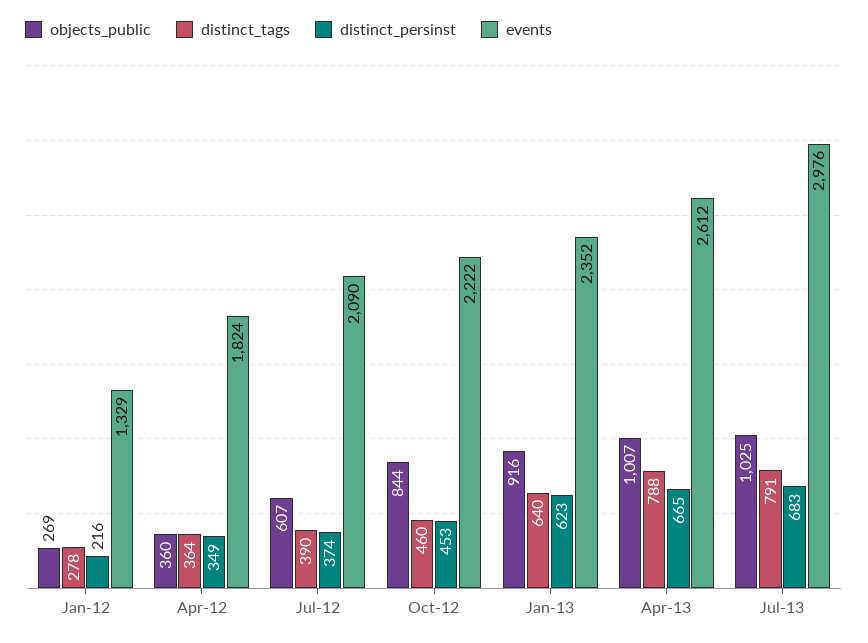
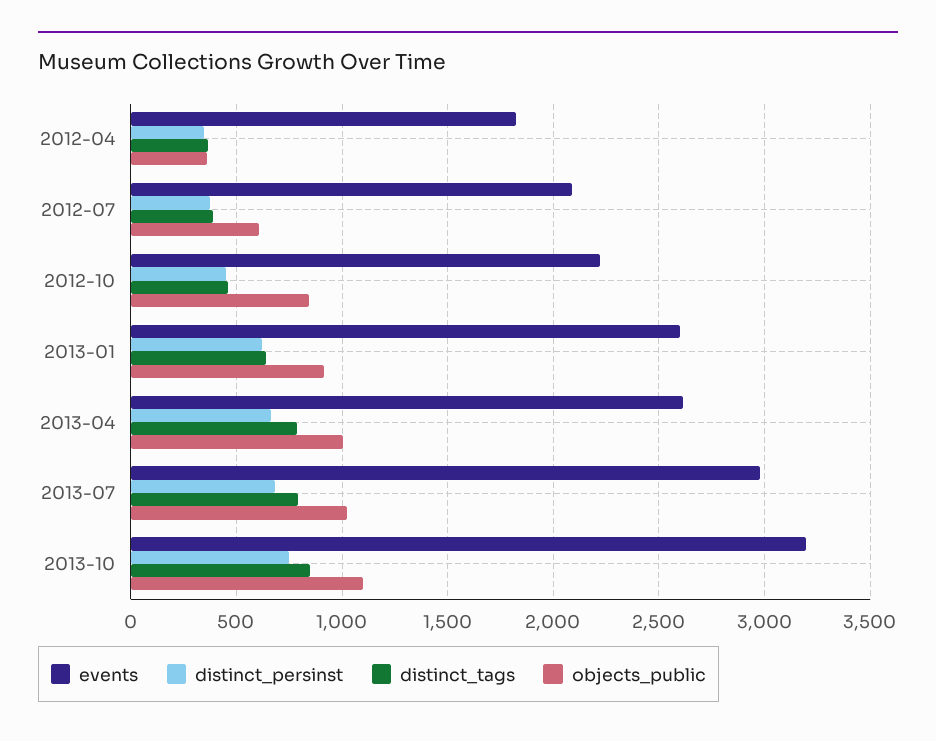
objects_public, Jan-12: 269 -> none
distinct_tags, Jan-12: 278 -> none
distinct_persinst, Jan-12: 216 -> none
events, Jan-12: 1329 -> none
events, Jan-13: 2352 -> 2600
events, 2013-10: none -> 3200
distinct_persinst, 2013-10: none -> 750
distinct_tags, 2013-10: none -> 850
objects_public, 2013-10: none -> 1100

